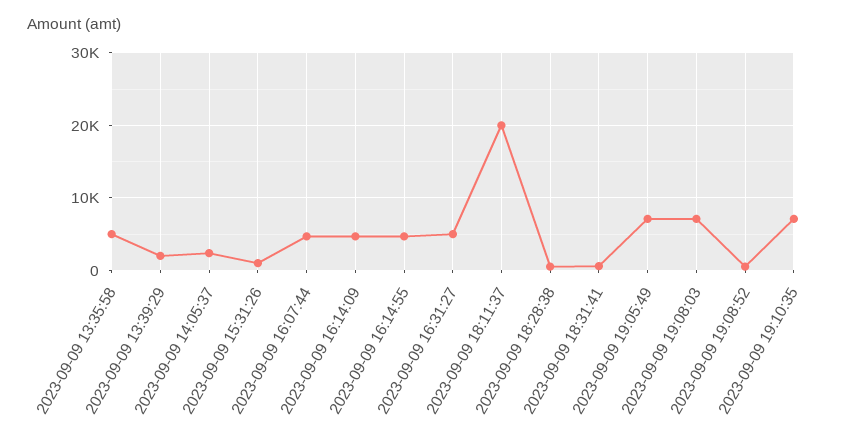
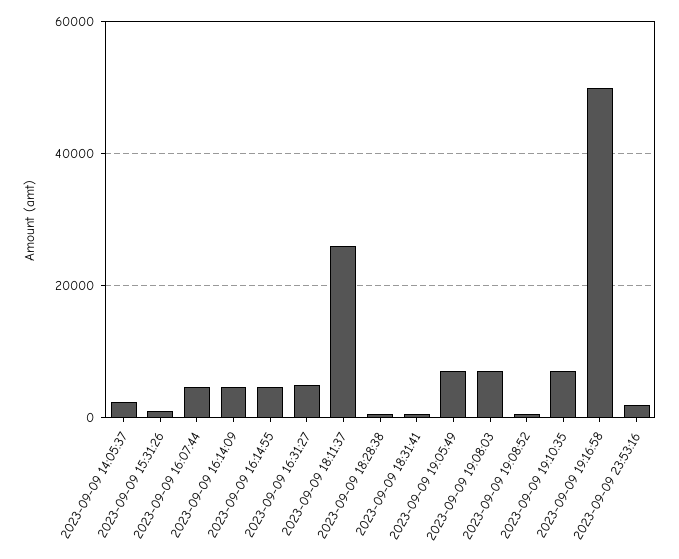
2023-09-09 13:35:58: 5000 -> none
2023-09-09 13:39:29: 2000 -> none
2023-09-09 18:11:37: 20000 -> 26000
2023-09-09 19:16:58: none -> 50000
2023-09-09 23:53:16: none -> 2000

